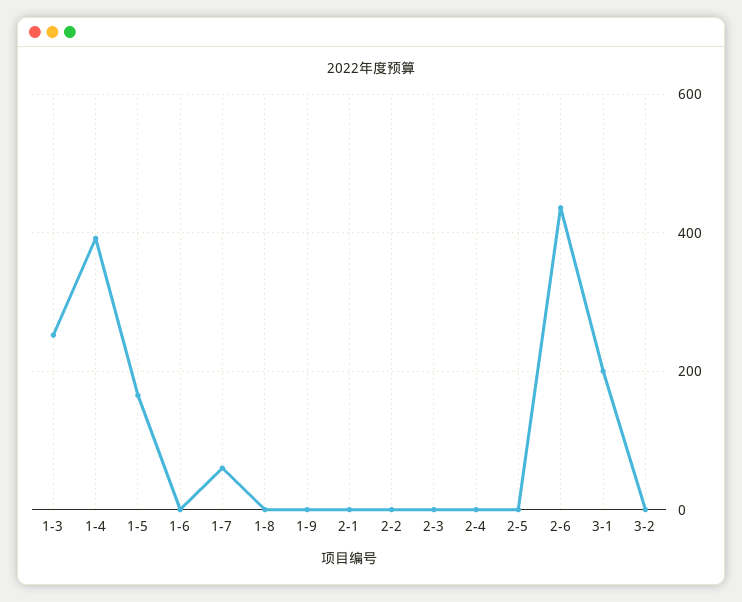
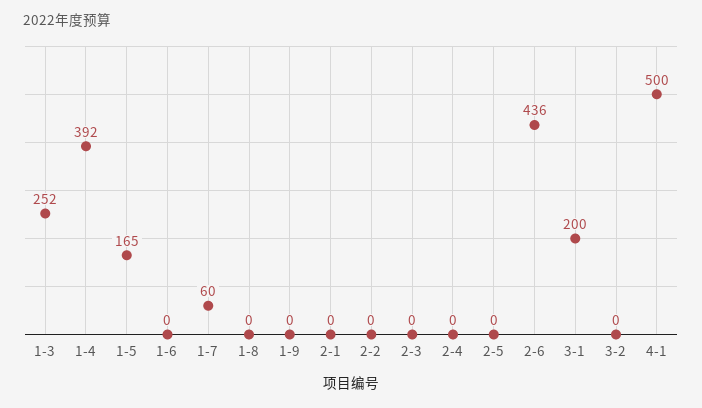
4-1: none -> 500

